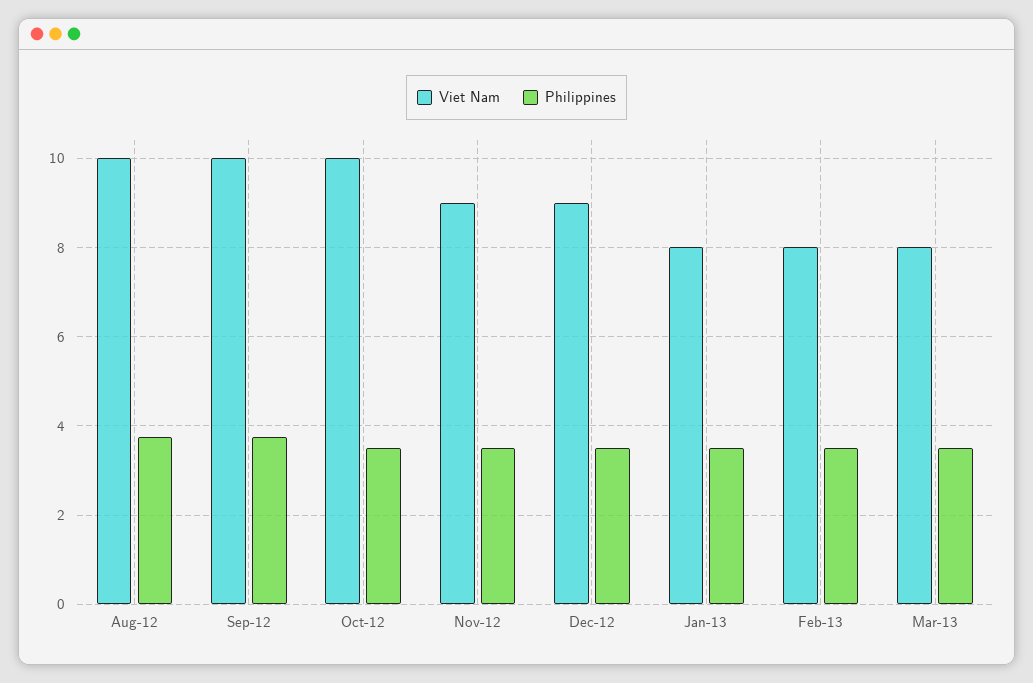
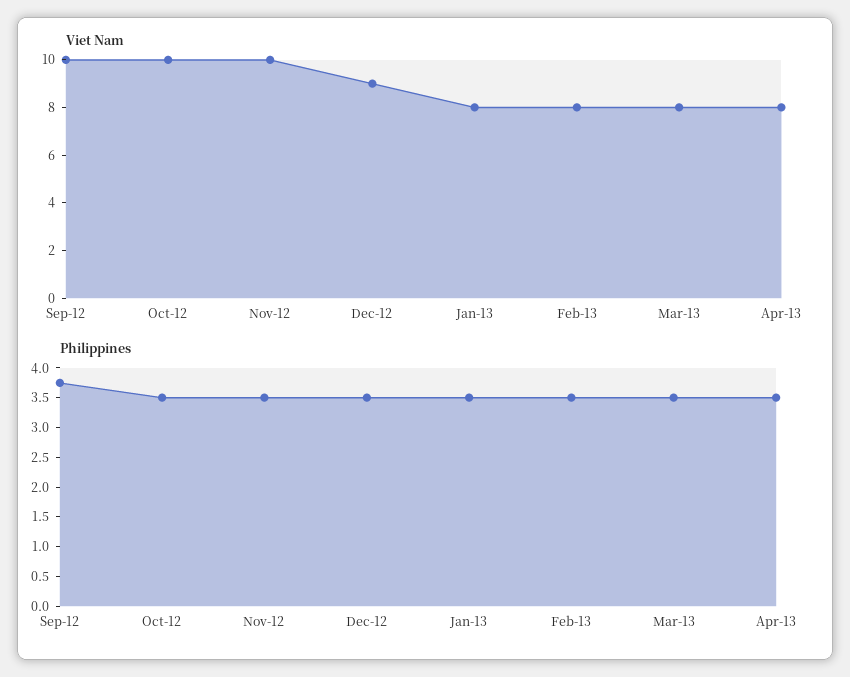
Viet Nam, Aug-12: 10 -> none
Philippines, Aug-12: 3.8 -> none
Viet Nam, Nov-12: 9 -> 10
Viet Nam, Apr-13: none -> 8
Philippines, Apr-13: none -> 3.5

